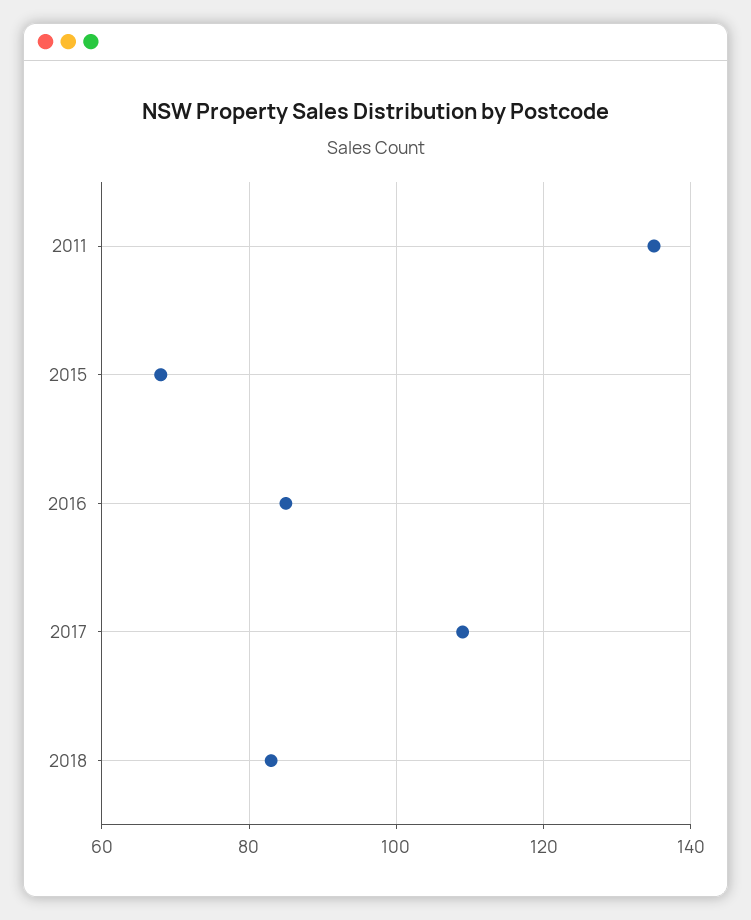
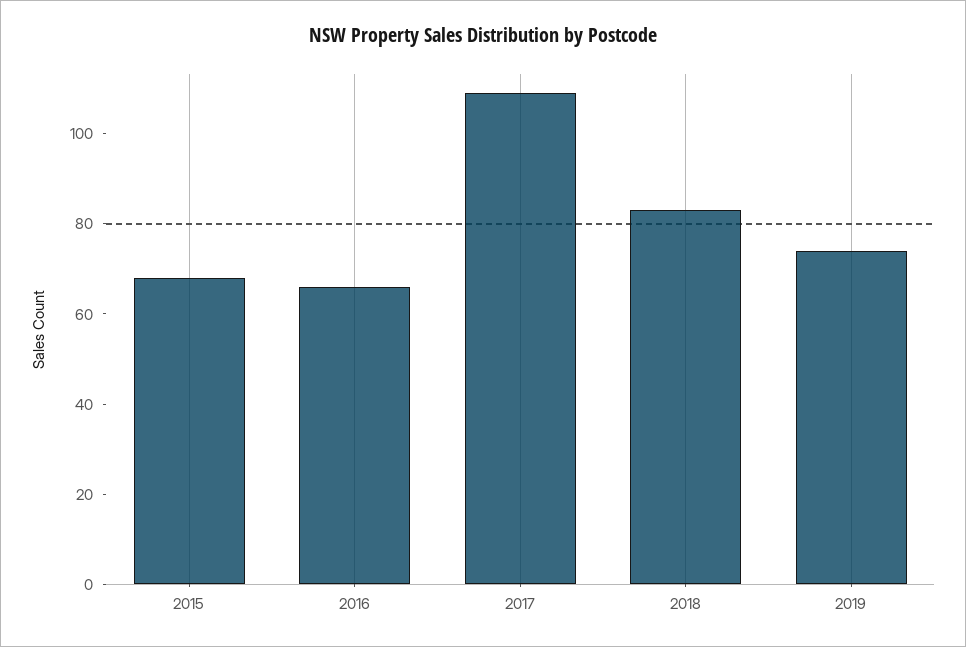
2011: 135 -> none
2016: 85 -> 65
2019: none -> 75

